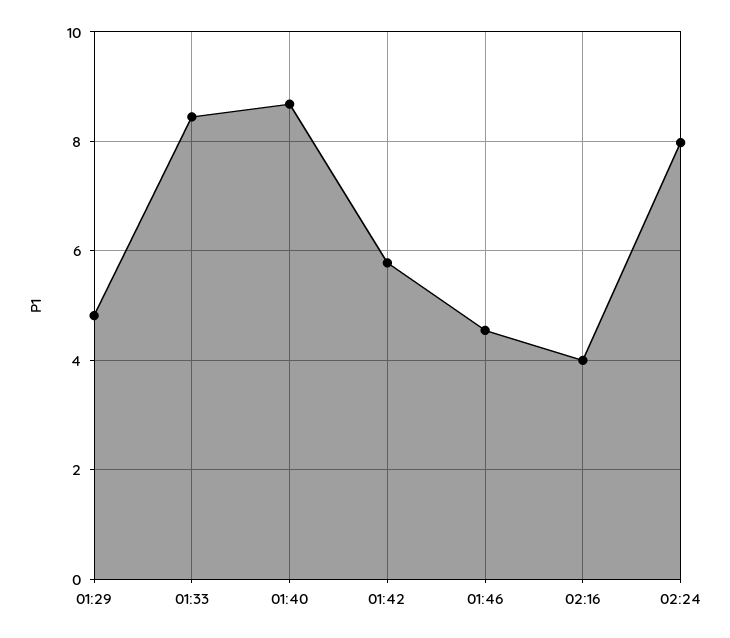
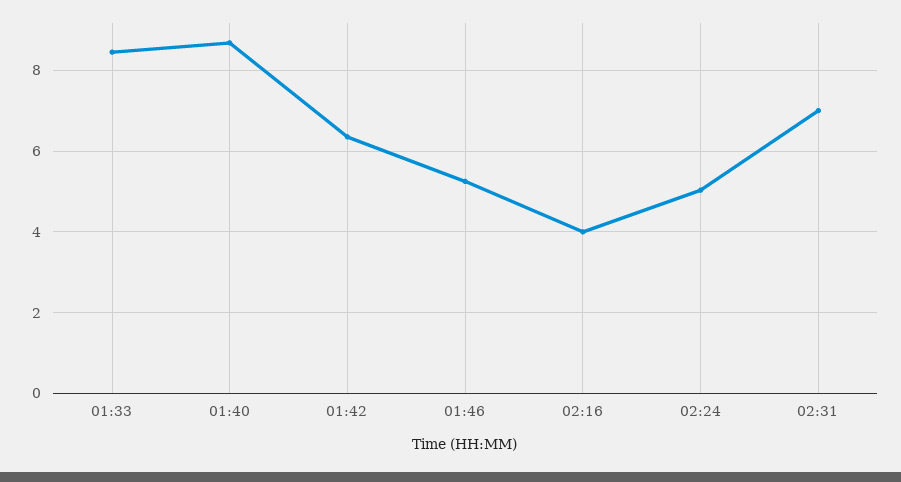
01:29: 4.8 -> none
01:42: 5.8 -> 6.4
01:46: 4.6 -> 5.2
02:24: 8 -> 5
02:31: none -> 7

